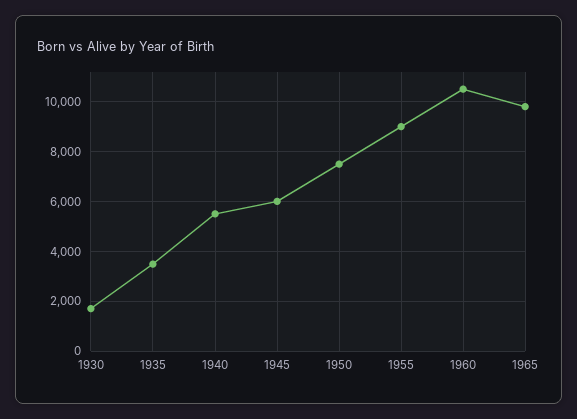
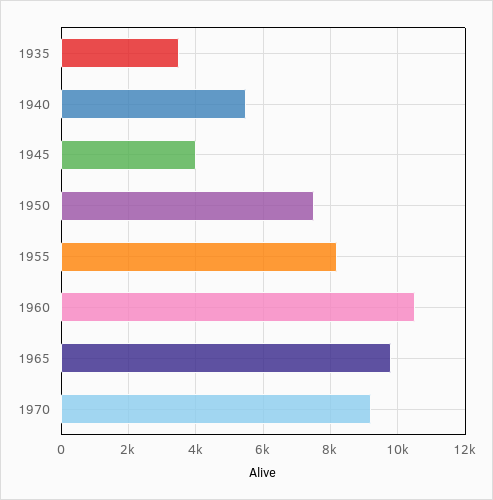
1930: 1750 -> none
1945: 6000 -> 4000
1955: 9000 -> 8200
1970: none -> 9200

